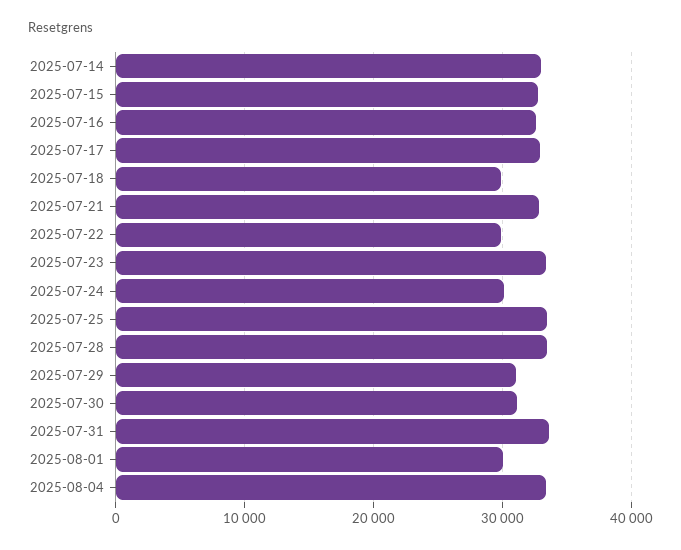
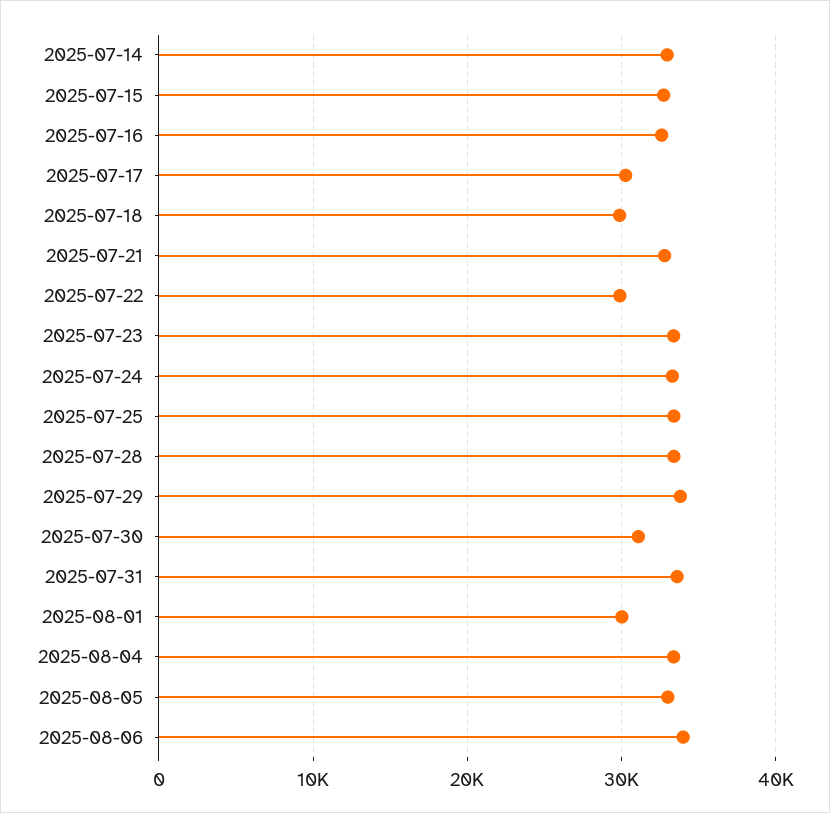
2025-07-17: 33000 -> 30000
2025-07-24: 30000 -> 33000
2025-07-29: 31000 -> 34000
2025-08-05: none -> 33000
2025-08-06: none -> 34000

